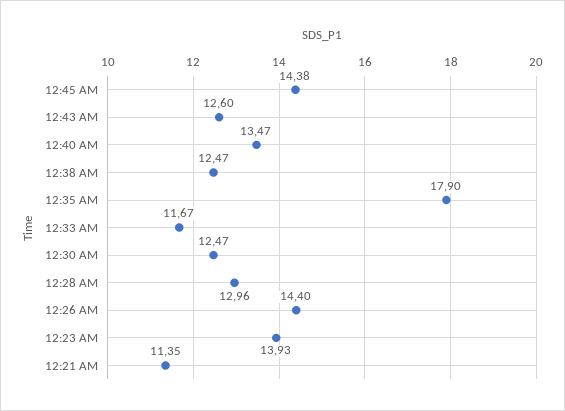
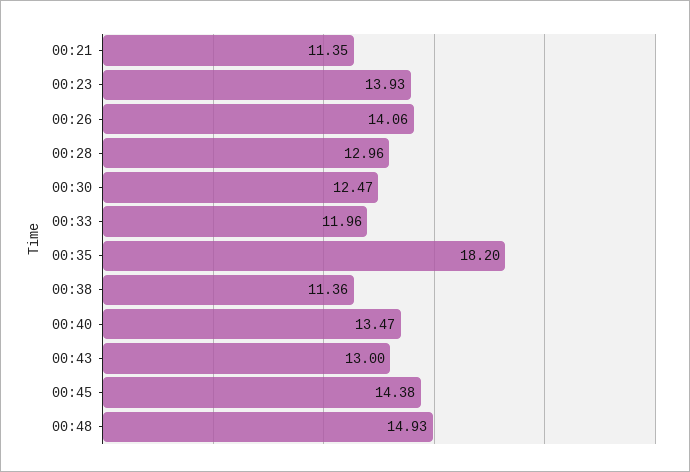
12:43 AM: 12.6 -> 13
12:38 AM: 12.47 -> 11.36
12:35 AM: 17.9 -> 18.2
12:33 AM: 11.67 -> 11.96
12:26 AM: 14.4 -> 14.06
00:48: none -> 14.93

